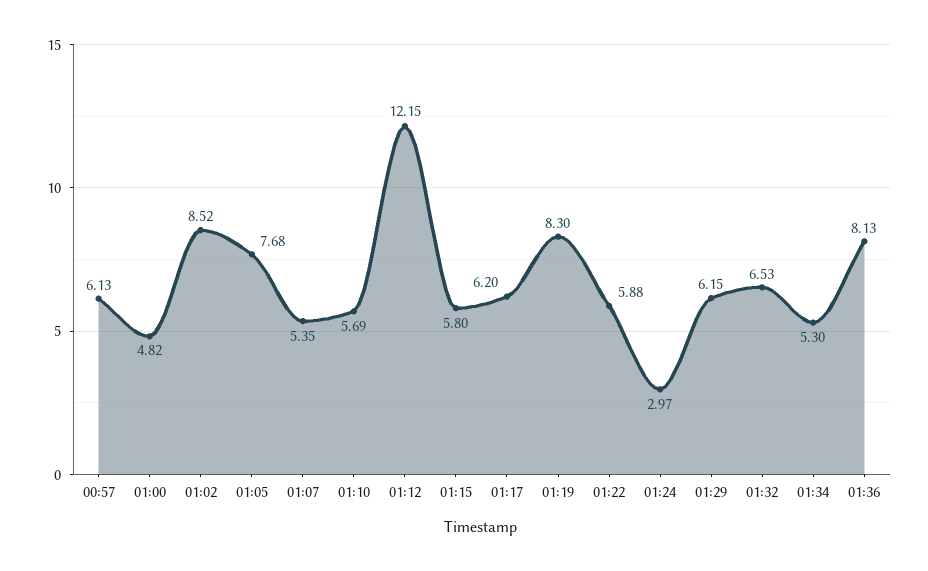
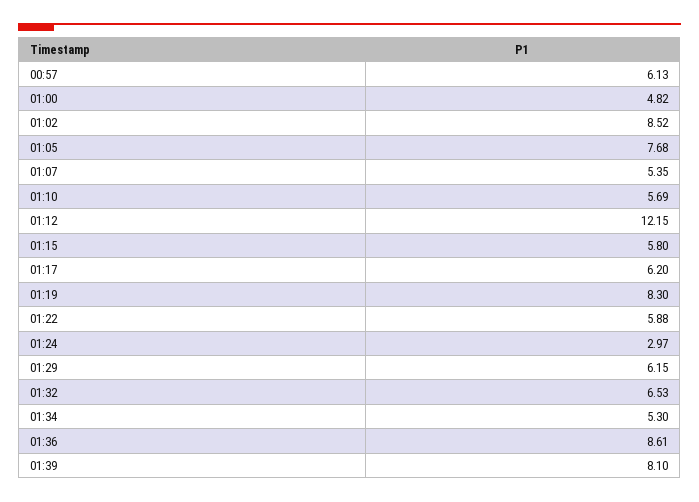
01:36: 8.13 -> 8.61
01:39: none -> 8.1

